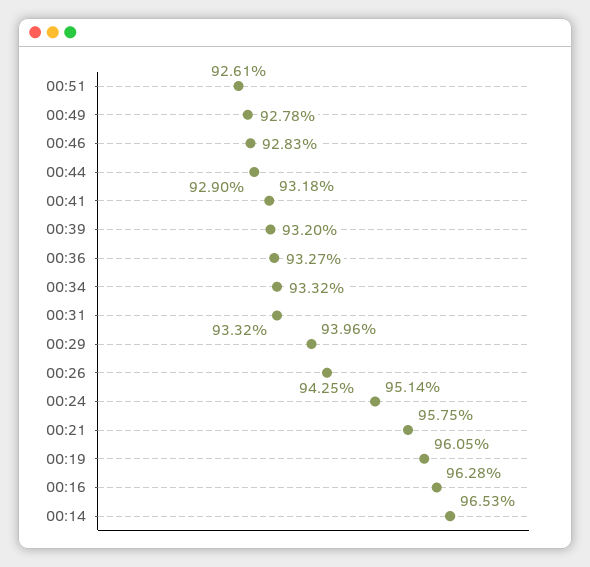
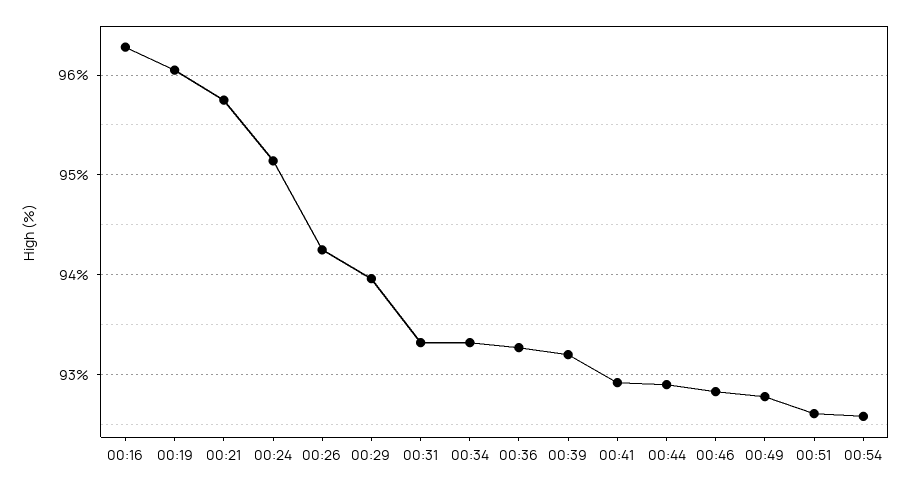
00:41: 93.18 -> 92.9
00:14: 96.53 -> none
00:54: none -> 92.6

